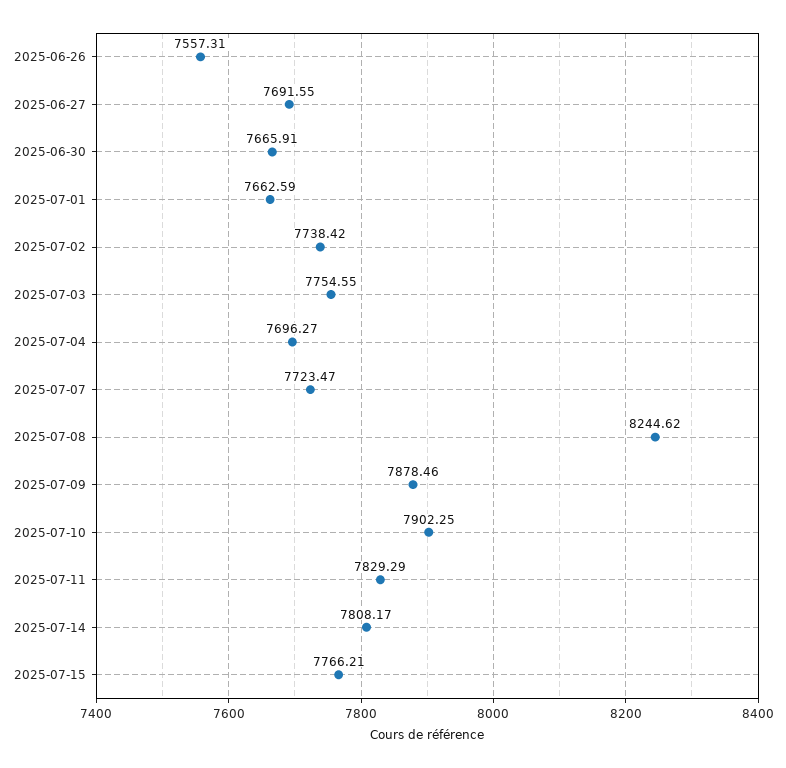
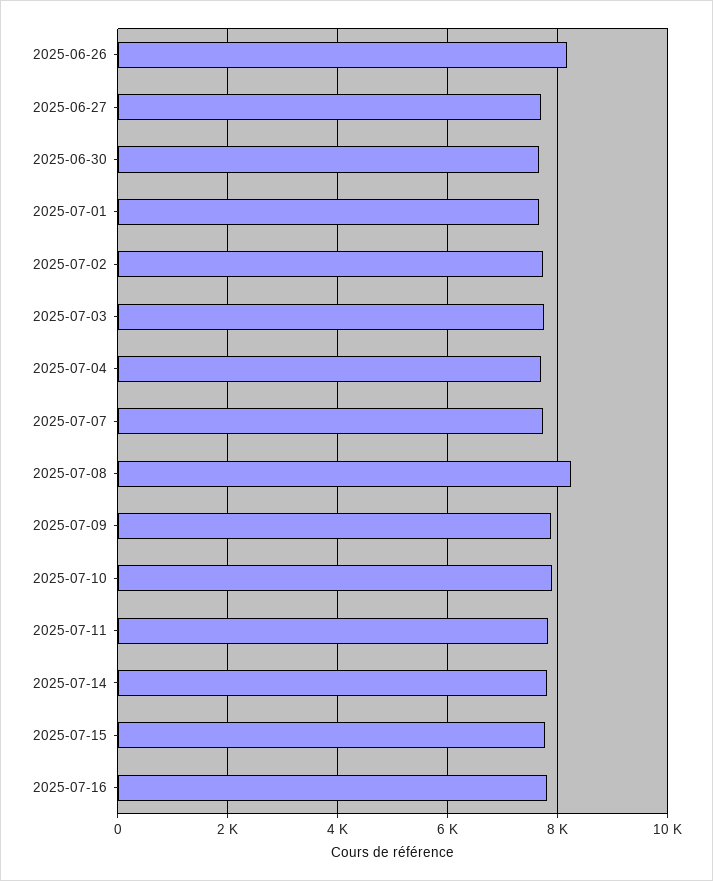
2025-06-26: 7557.31 -> 8200
2025-07-16: none -> 7800

